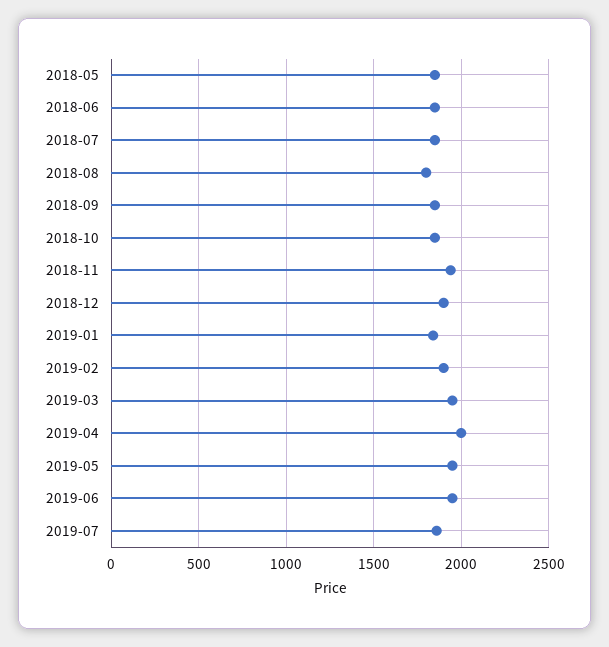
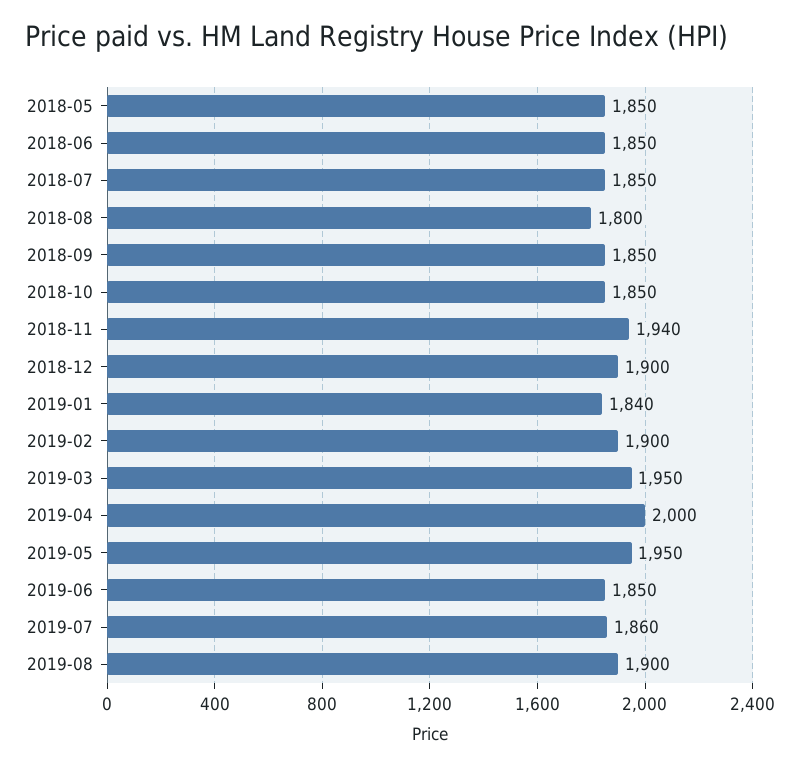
2019-06: 1950 -> 1850
2019-08: none -> 1900

